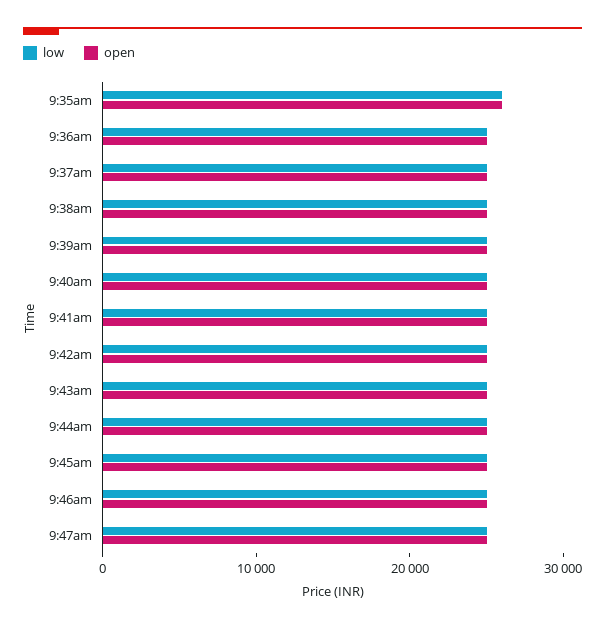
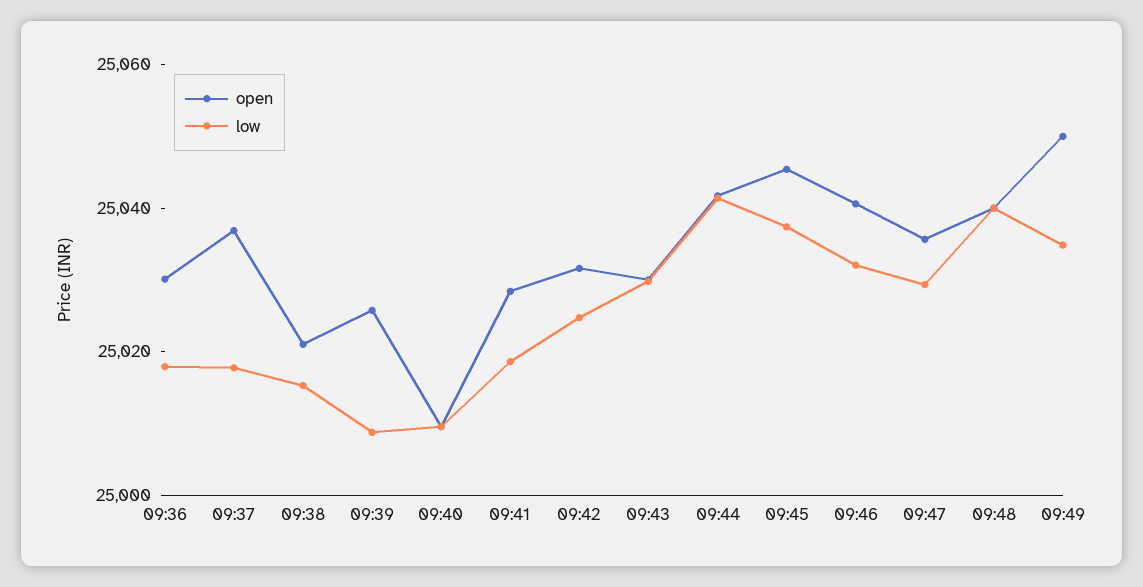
low, 9:35am: 26000 -> none
open, 9:35am: 26000 -> none
open, 09:48: none -> 25040
low, 09:48: none -> 25040
open, 09:49: none -> 25050
low, 09:49: none -> 25035

